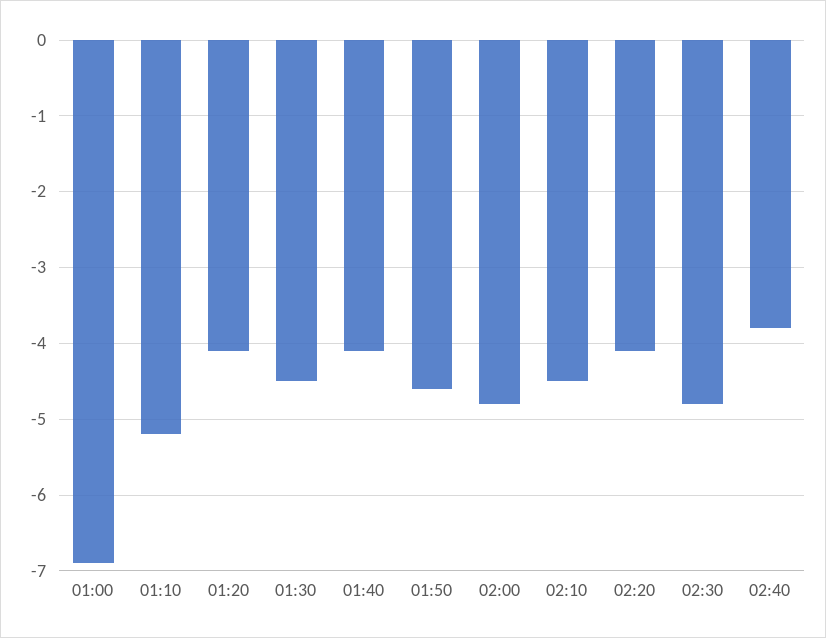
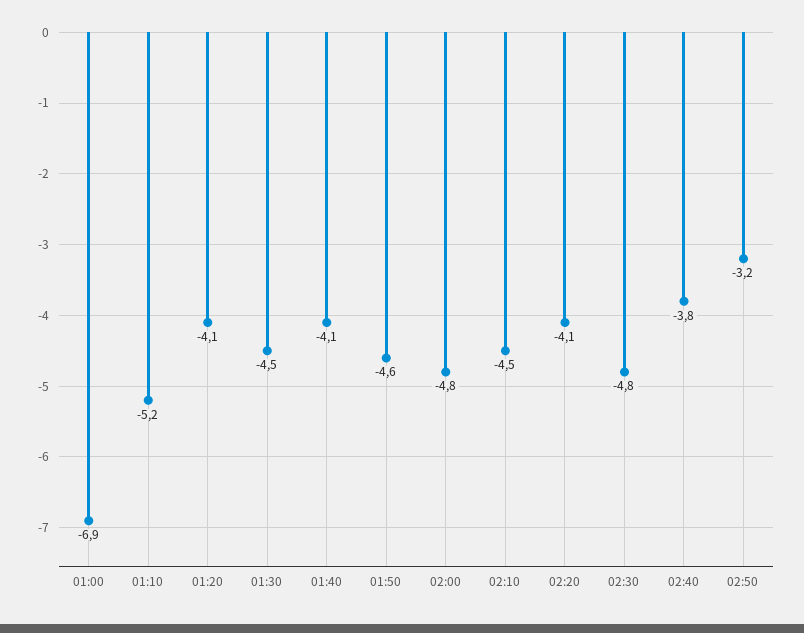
02:50: none -> -3.2

